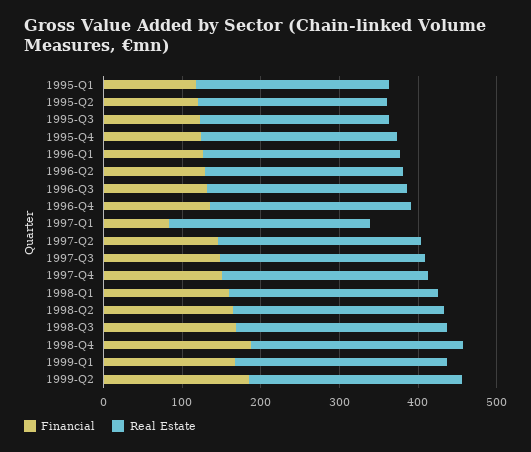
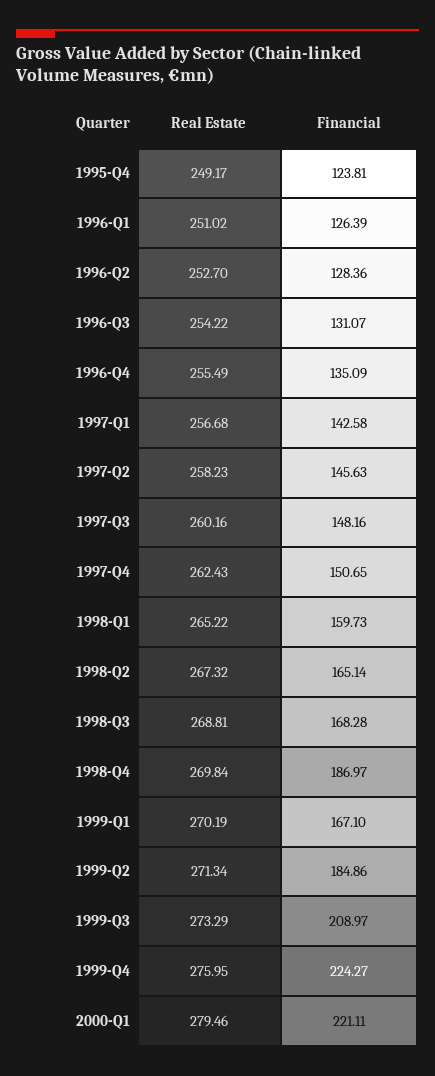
Financial, 1995-Q1: 120 -> none
Real Estate, 1995-Q1: 240 -> none
Financial, 1995-Q2: 120 -> none
Real Estate, 1995-Q2: 240 -> none
Financial, 1995-Q3: 120 -> none
Real Estate, 1995-Q3: 240 -> none
Financial, 1997-Q1: 80 -> 142.58
Real Estate, 1999-Q3: none -> 273.29
Financial, 1999-Q3: none -> 208.97
Real Estate, 1999-Q4: none -> 275.95
Financial, 1999-Q4: none -> 224.27
Real Estate, 2000-Q1: none -> 279.46
Financial, 2000-Q1: none -> 221.11

